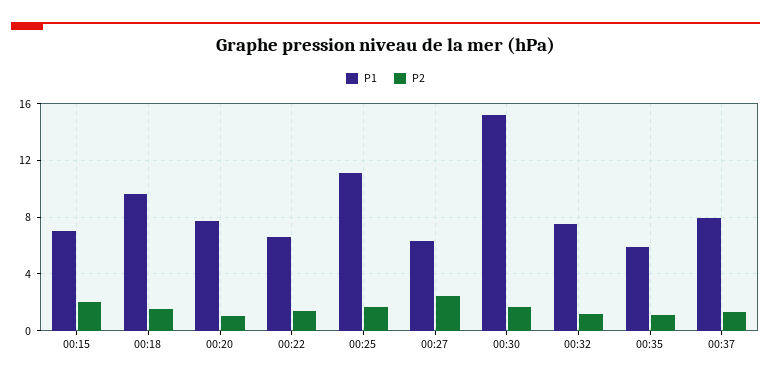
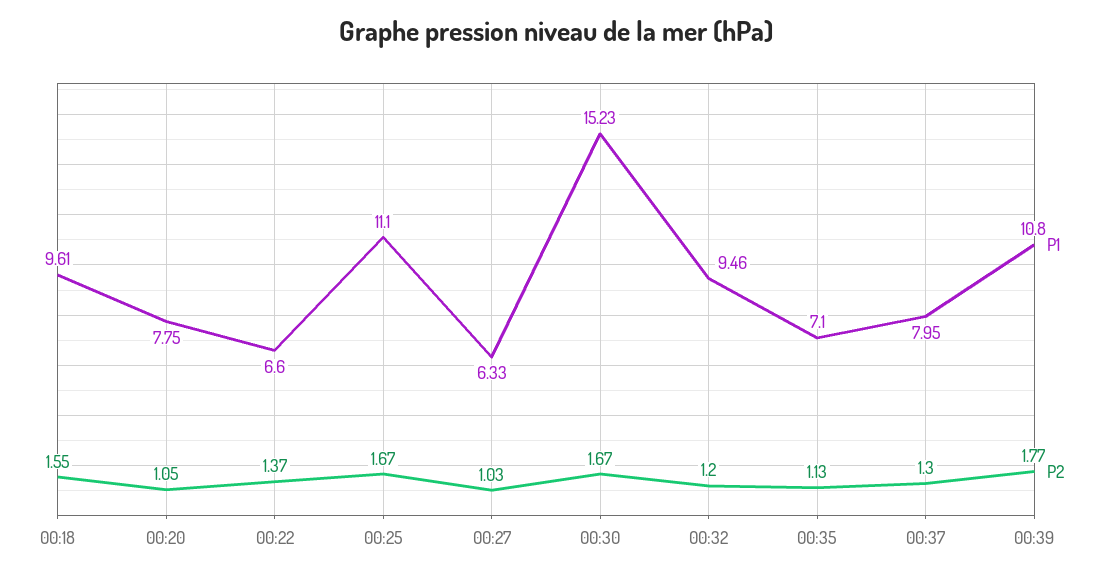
P1, 00:15: 7 -> none
P2, 00:15: 2 -> none
P2, 00:27: 2.5 -> 1.03
P1, 00:32: 7.5 -> 9.46
P1, 00:35: 6 -> 7.1
P1, 00:39: none -> 10.8
P2, 00:39: none -> 1.77

